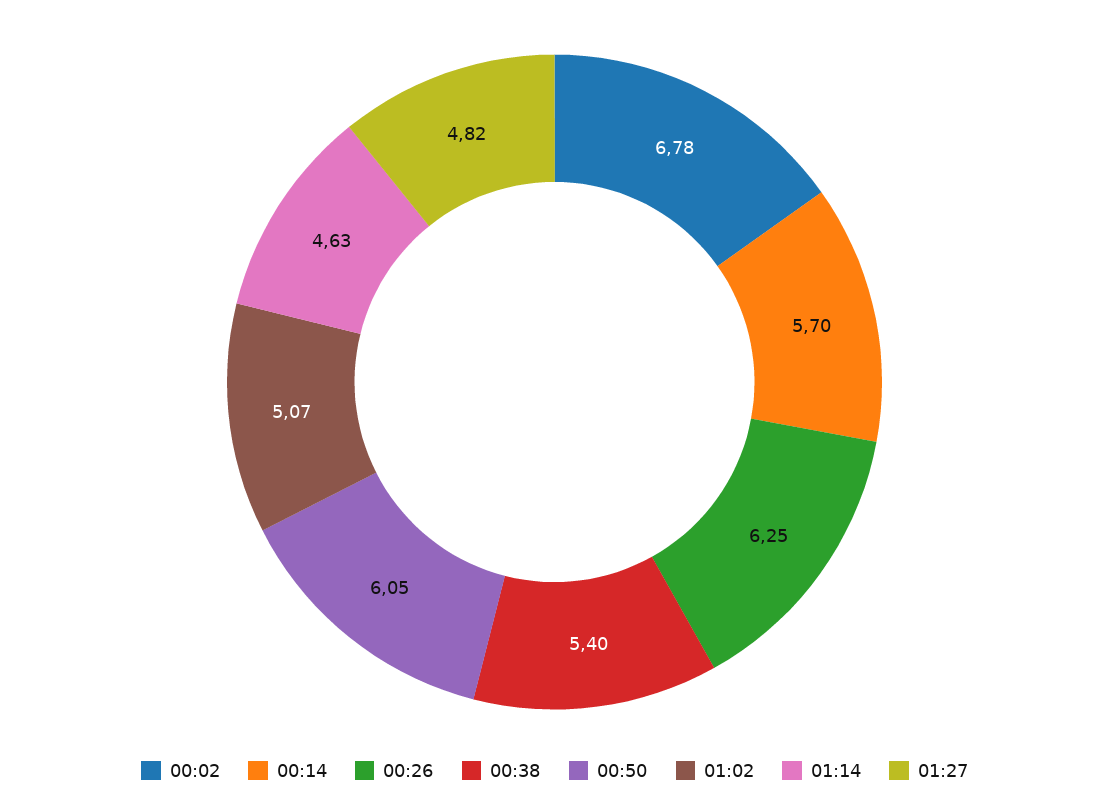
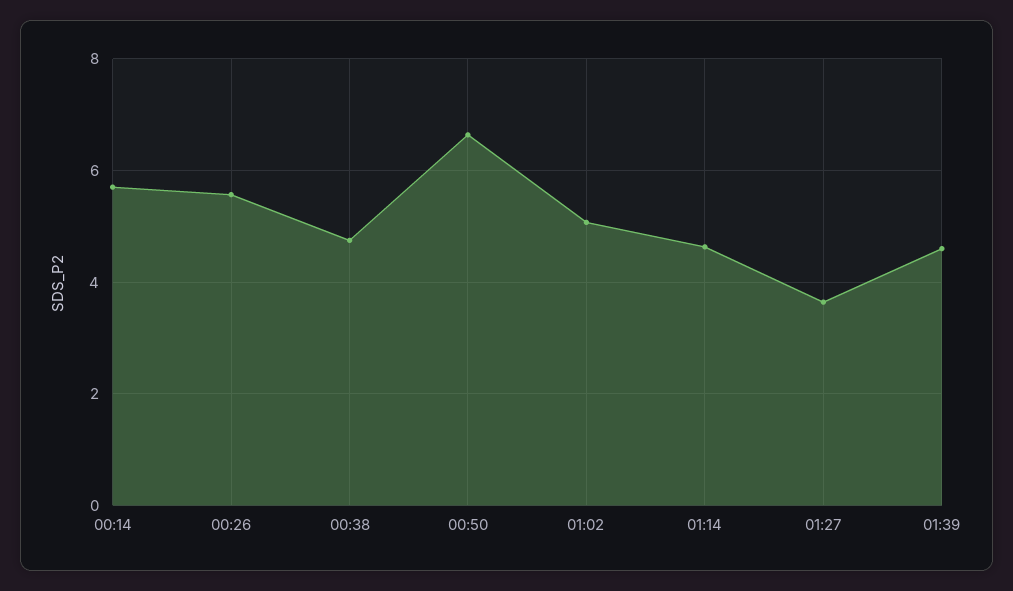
00:02: 6.78 -> none
00:26: 6.25 -> 5.6
00:38: 5.4 -> 4.8
00:50: 6.05 -> 6.6
01:27: 4.82 -> 3.6
01:39: none -> 4.6

